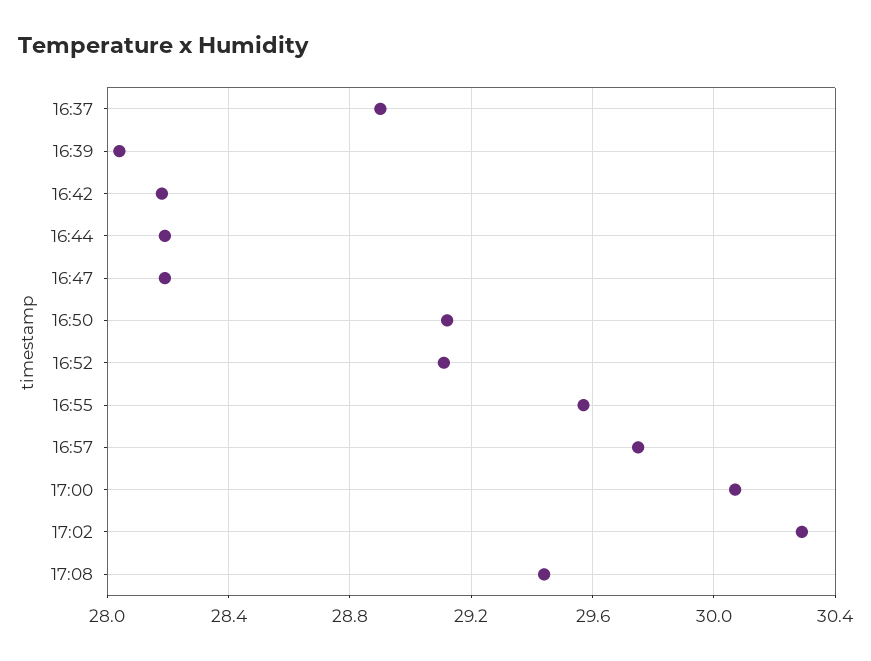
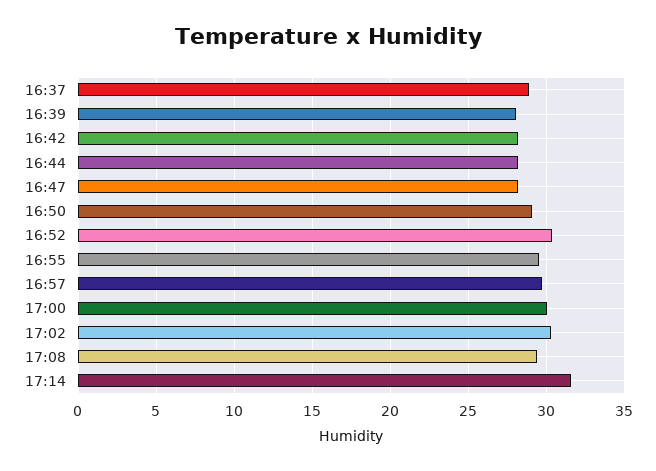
16:52: 29.1 -> 30.5
17:14: none -> 31.5

